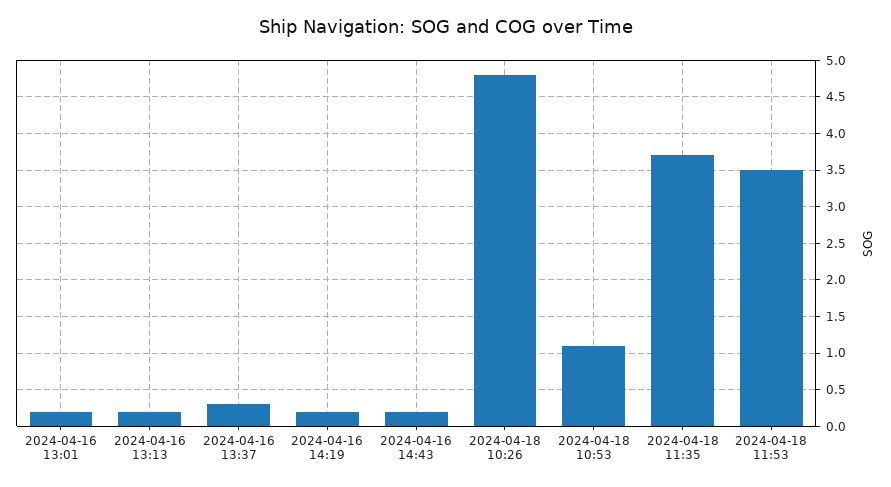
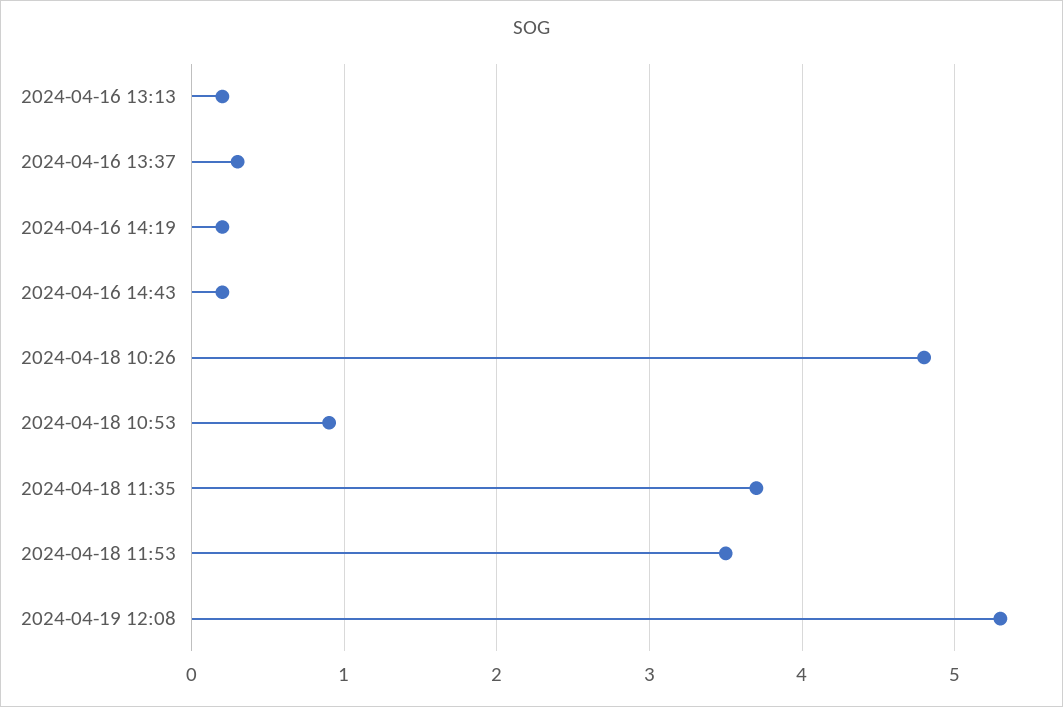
2024-04-16 13:01: 0.2 -> none
2024-04-18 10:53: 1.1 -> 0.9
2024-04-19 12:08: none -> 5.3

